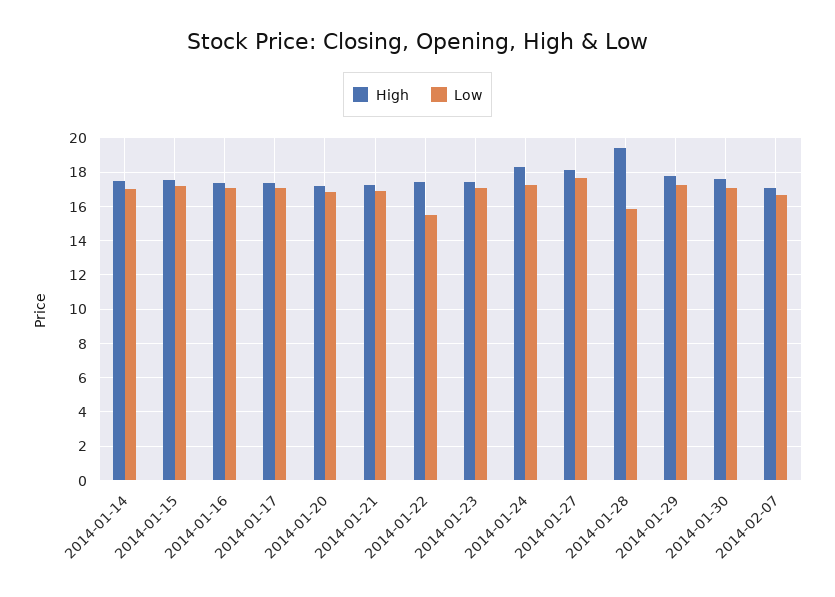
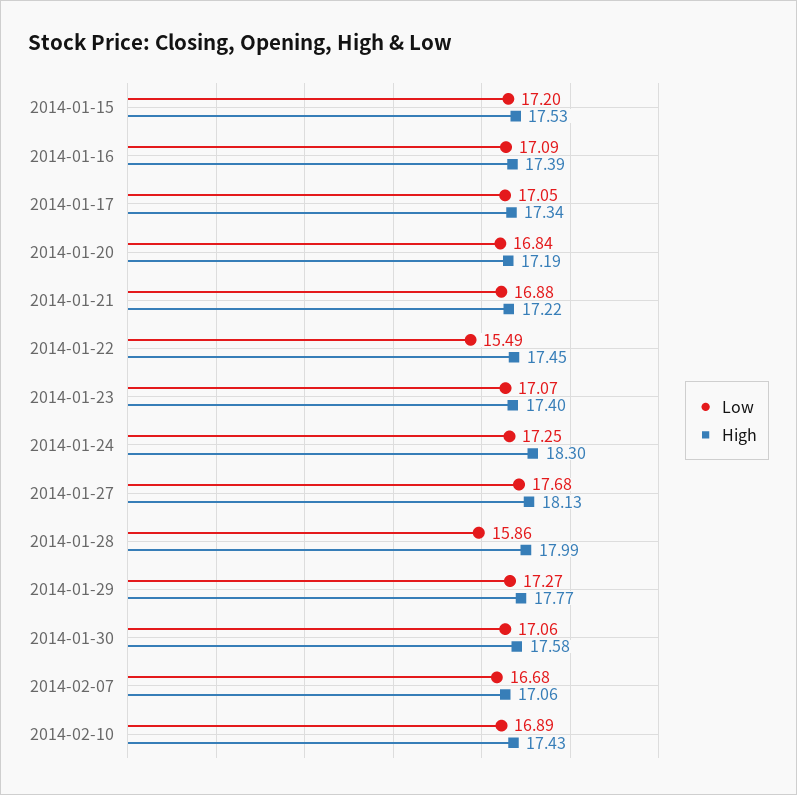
High, 2014-01-14: 17.5 -> none
Low, 2014-01-14: 17 -> none
High, 2014-01-28: 19.5 -> 17.99
Low, 2014-02-10: none -> 16.89
High, 2014-02-10: none -> 17.43

